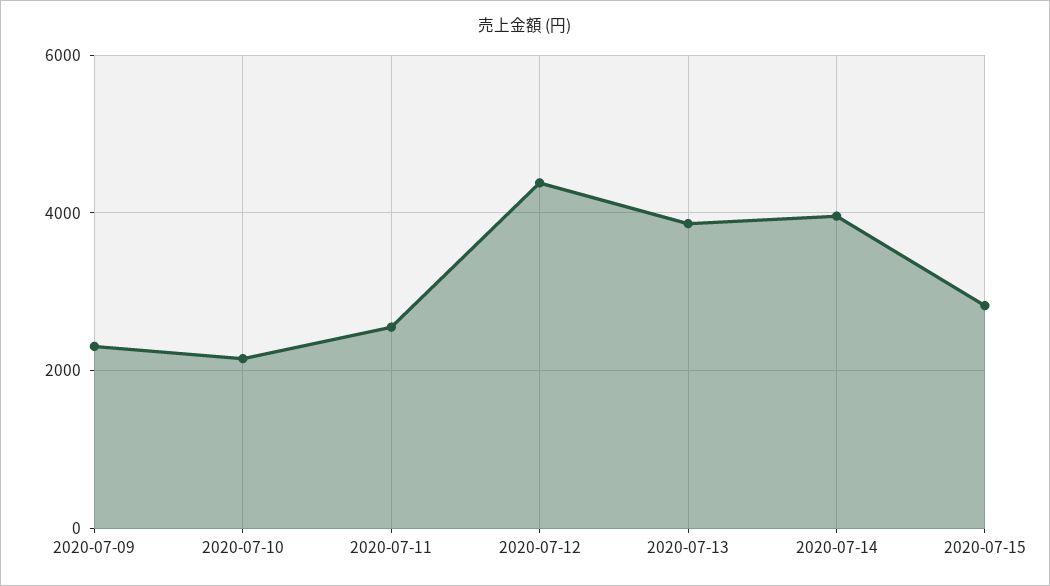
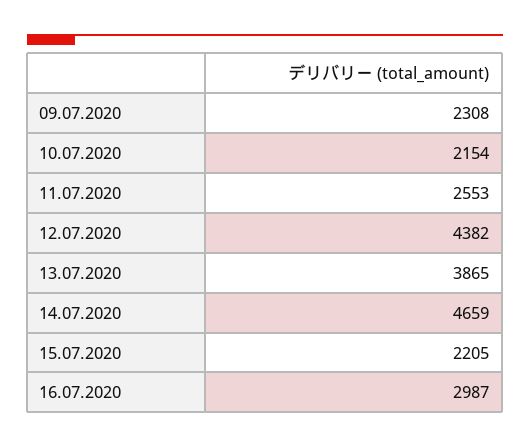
2020-07-14: 4000 -> 4659
2020-07-15: 2800 -> 2205
16.07.2020: none -> 2987

